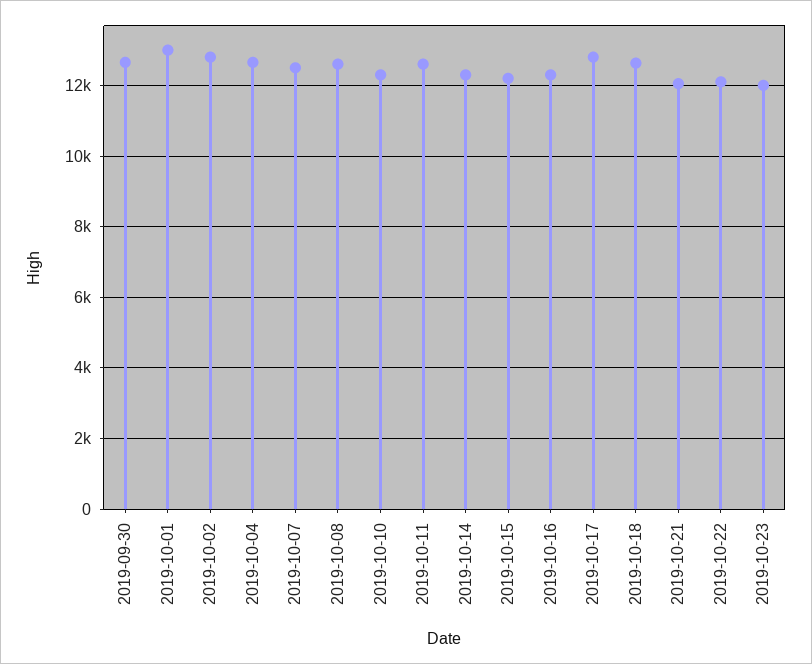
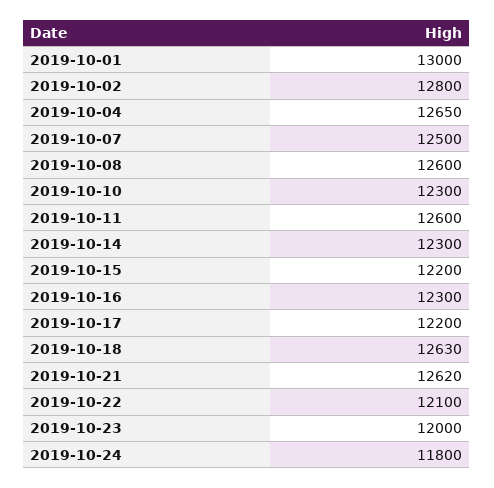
2019-09-30: 12600 -> none
2019-10-17: 12800 -> 12200
2019-10-21: 12000 -> 12620
2019-10-24: none -> 11800

